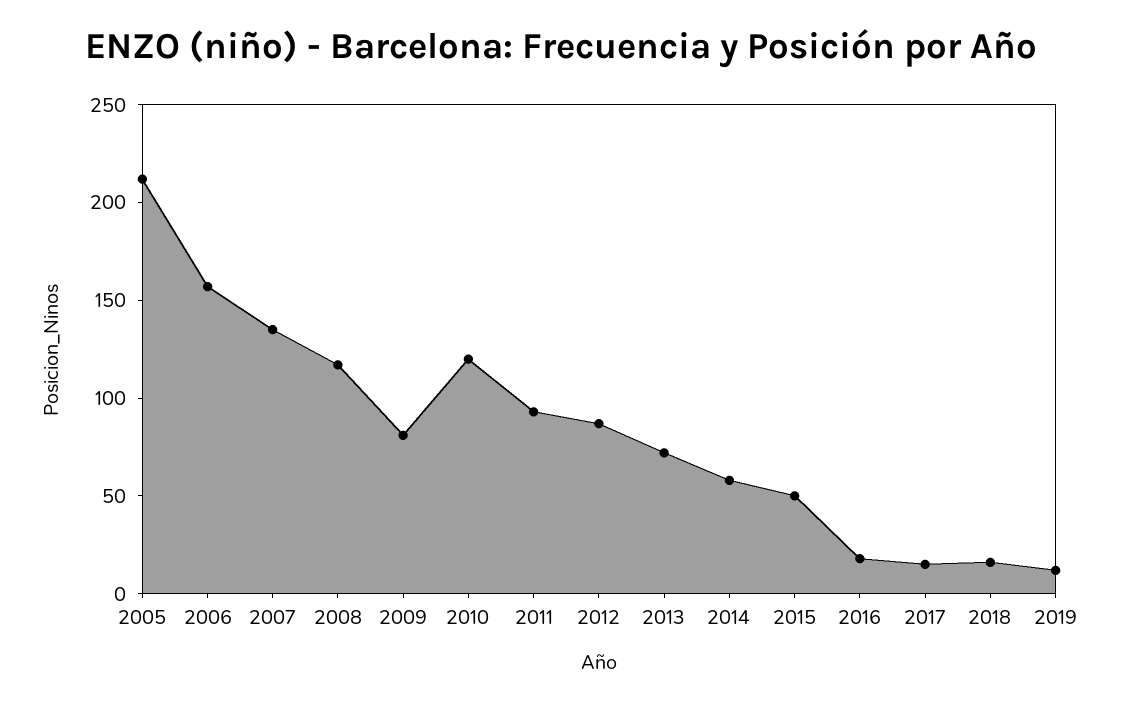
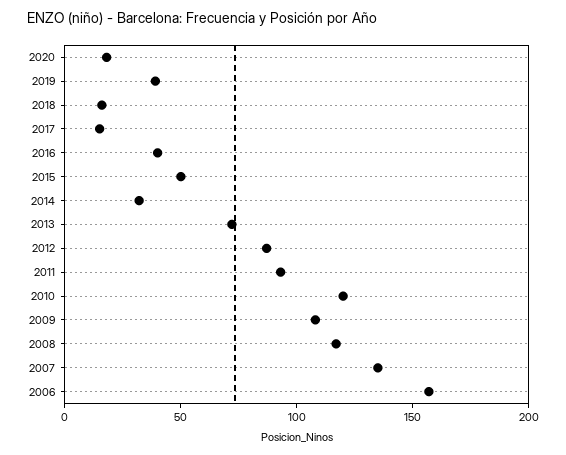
2005: 210 -> none
2009: 80 -> 110
2014: 60 -> 30
2016: 20 -> 40
2019: 10 -> 40
2020: none -> 20

